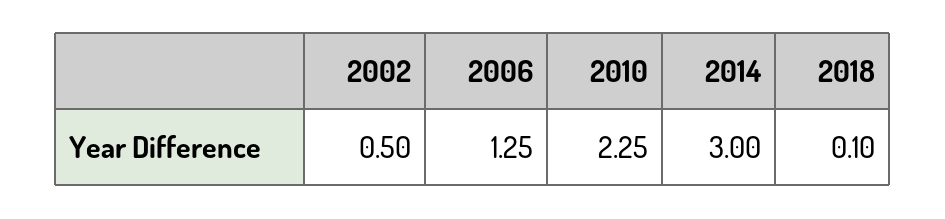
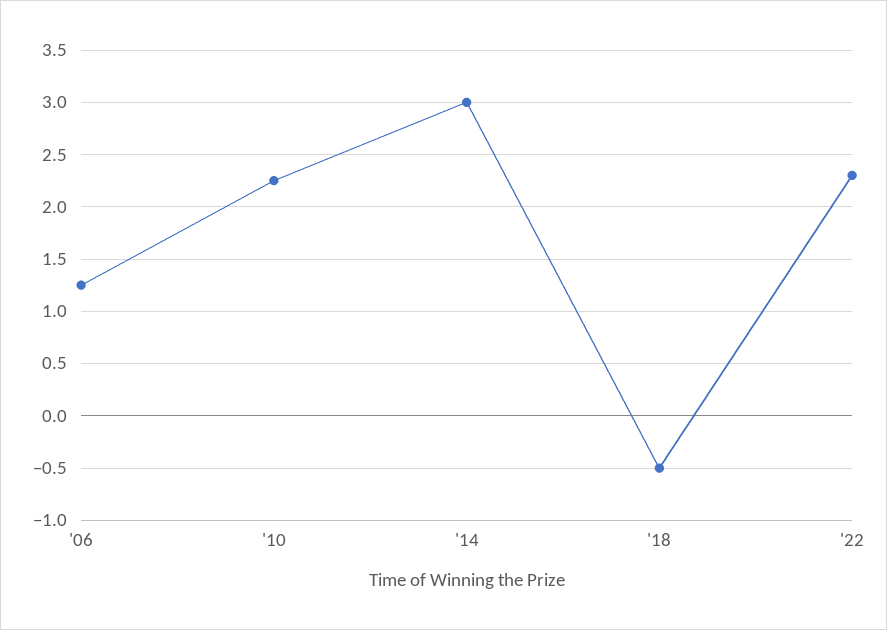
2002: 0.5 -> none
2018: 0.1 -> -0.5
'22: none -> 2.3

